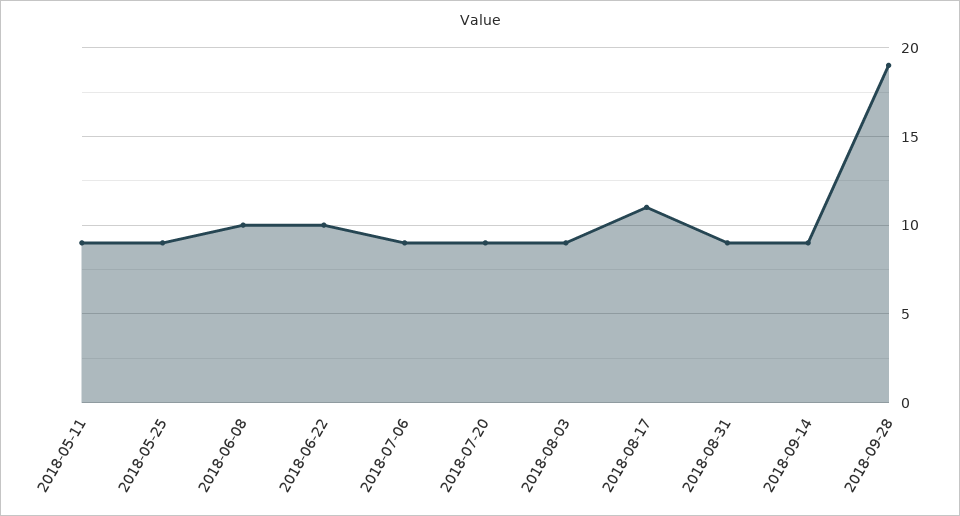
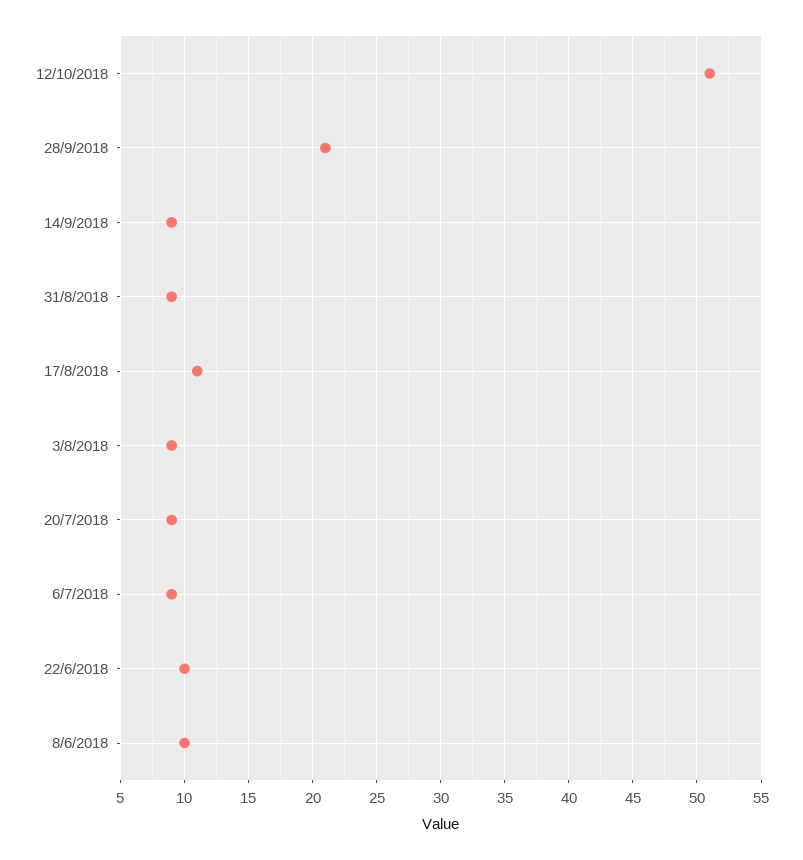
2018-05-11: 9 -> none
2018-05-25: 9 -> none
2018-09-28: 19 -> 21
12/10/2018: none -> 51

